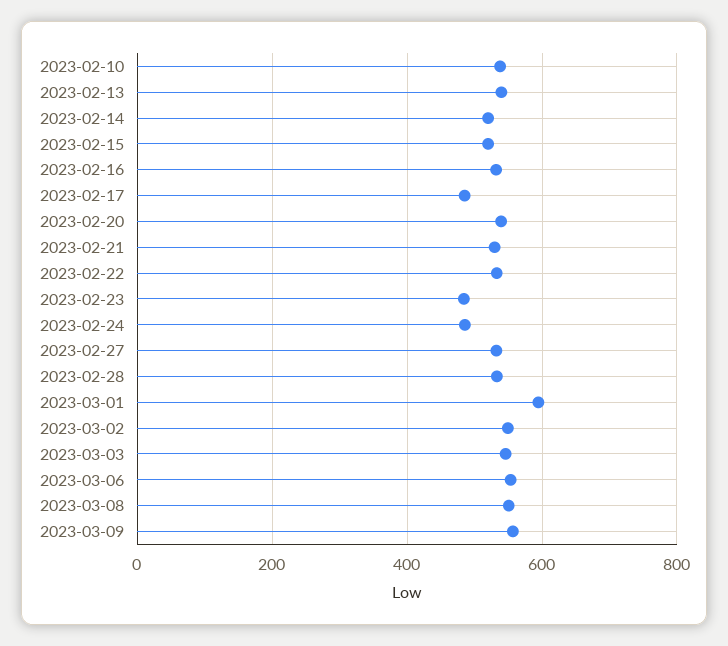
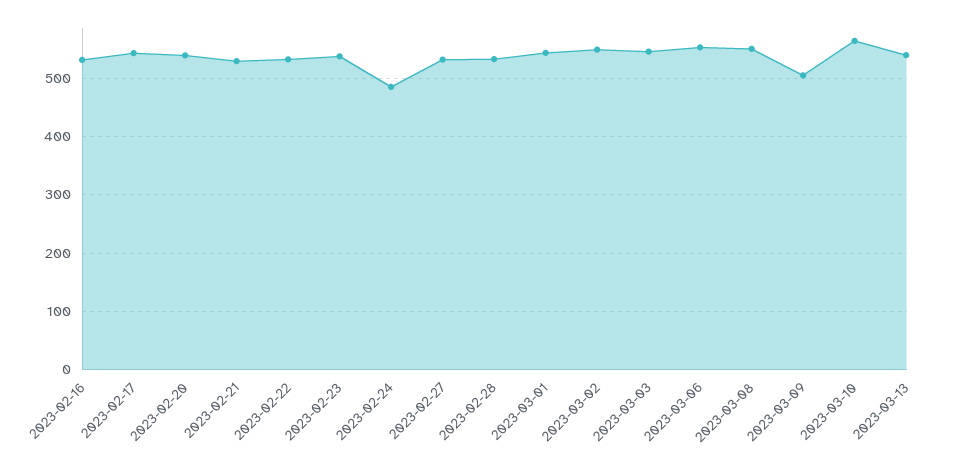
2023-02-10: 540 -> none
2023-02-13: 540 -> none
2023-02-14: 520 -> none
2023-02-15: 520 -> none
2023-02-17: 480 -> 540
2023-02-23: 480 -> 540
2023-03-01: 600 -> 540
2023-03-09: 560 -> 500
2023-03-10: none -> 560
2023-03-13: none -> 540

